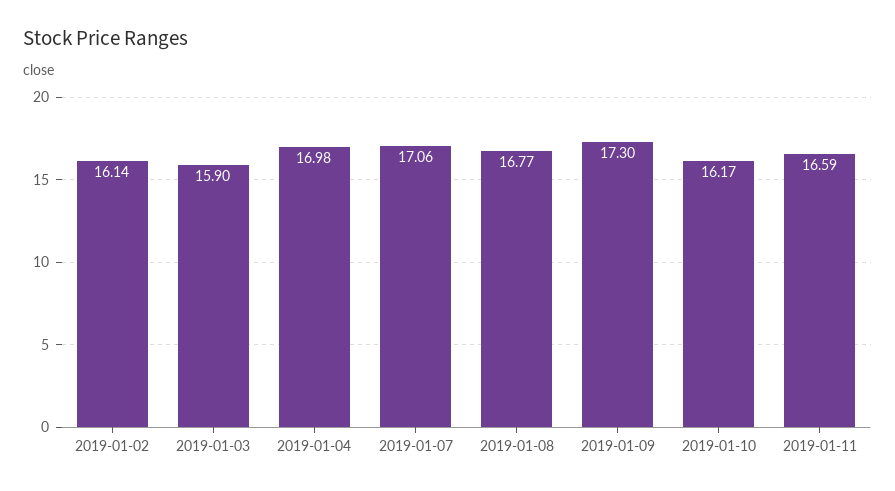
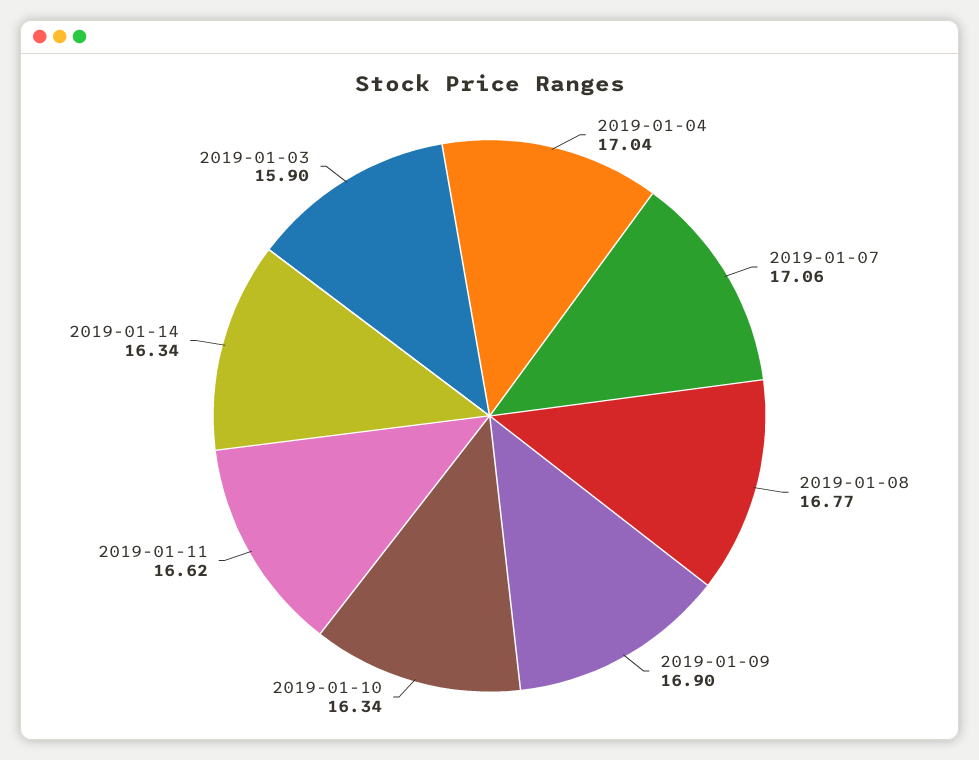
2019-01-02: 16.14 -> none
2019-01-04: 16.98 -> 17.04
2019-01-09: 17.3 -> 16.9
2019-01-10: 16.17 -> 16.34
2019-01-11: 16.59 -> 16.62
2019-01-14: none -> 16.34

